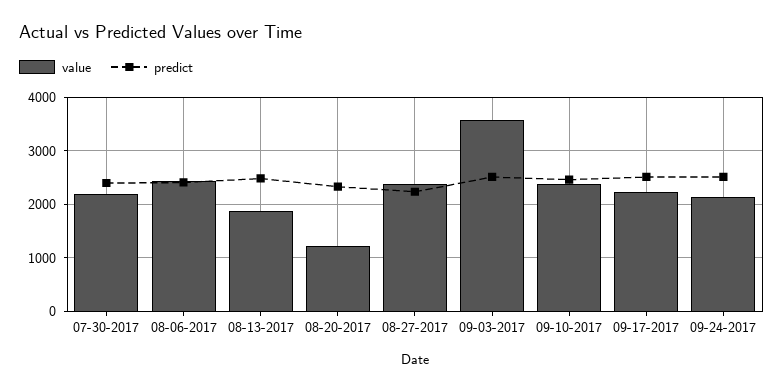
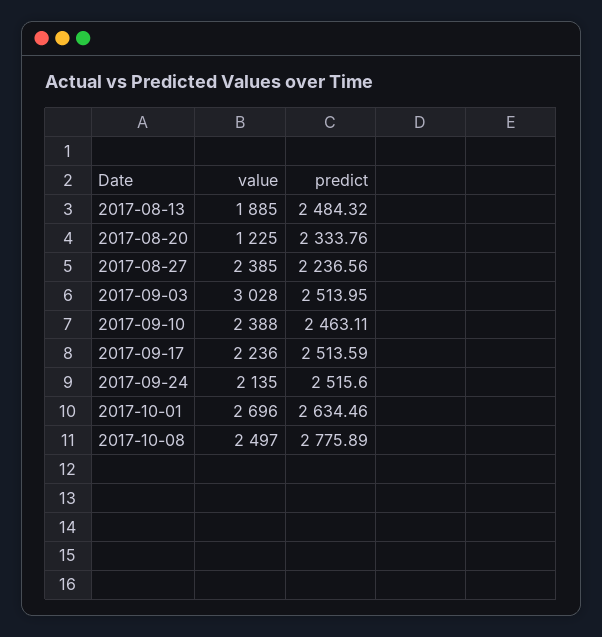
value, 07-30-2017: 2200 -> none
predict, 07-30-2017: 2400 -> none
value, 08-06-2017: 2400 -> none
predict, 08-06-2017: 2400 -> none
value, 09-03-2017: 3600 -> 3028
value, 2017-10-01: none -> 2696
predict, 2017-10-01: none -> 2634.46
value, 2017-10-08: none -> 2497
predict, 2017-10-08: none -> 2775.89

